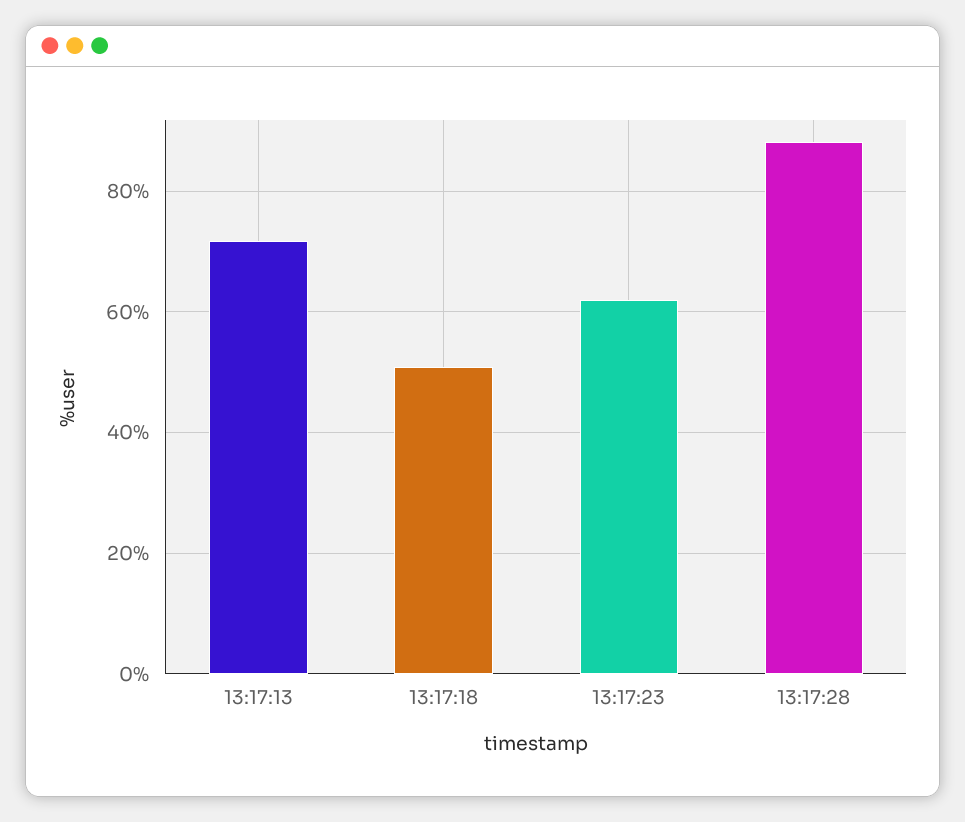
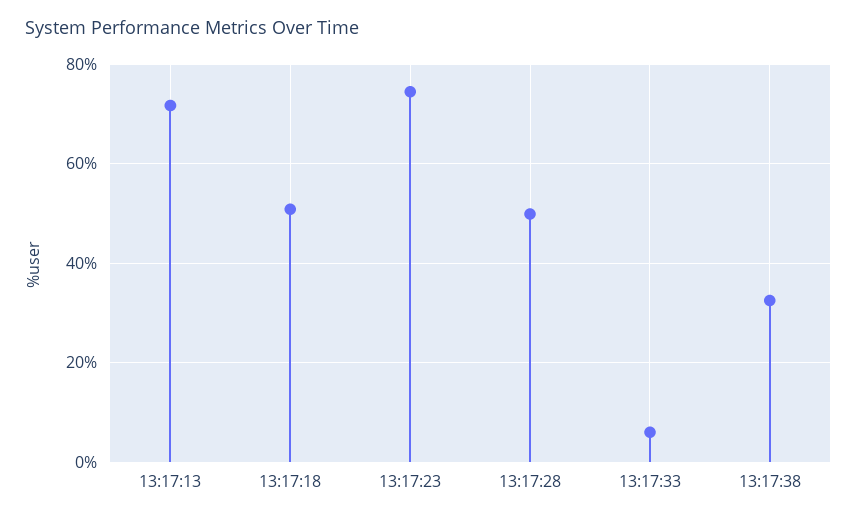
13:17:23: 62 -> 74
13:17:28: 88 -> 50
13:17:33: none -> 6
13:17:38: none -> 32

